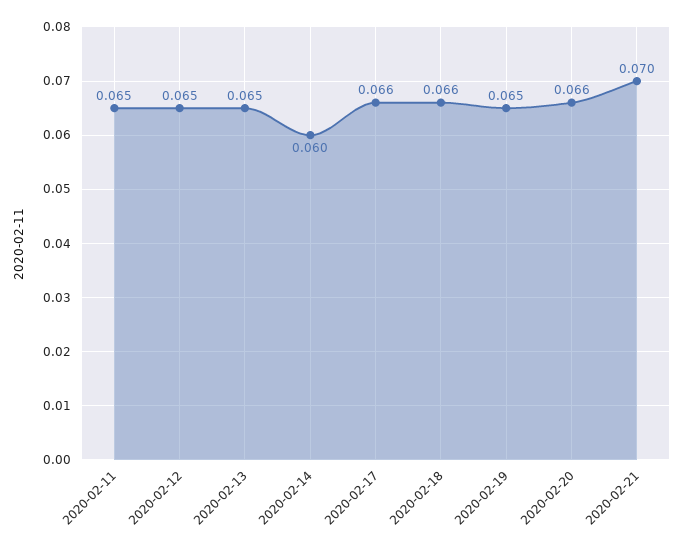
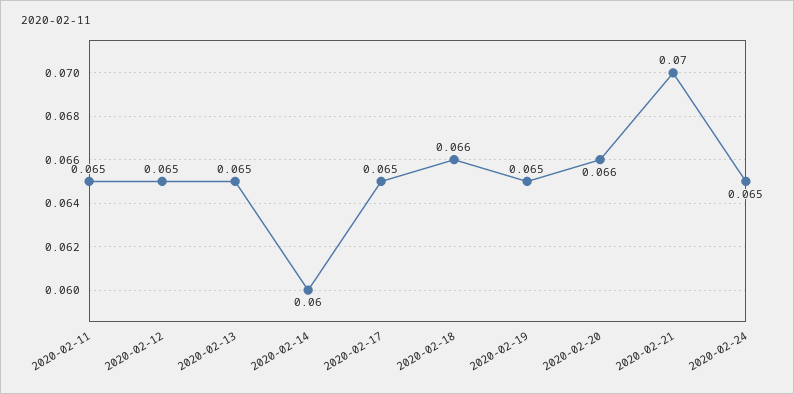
2020-02-17: 0.066 -> 0.065
2020-02-24: none -> 0.065

